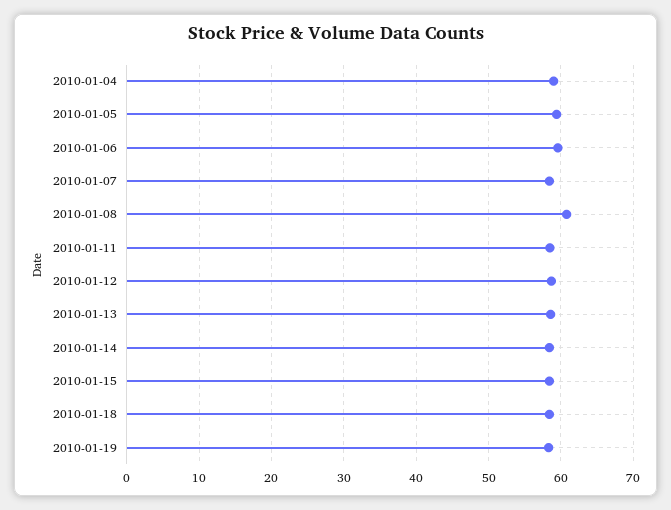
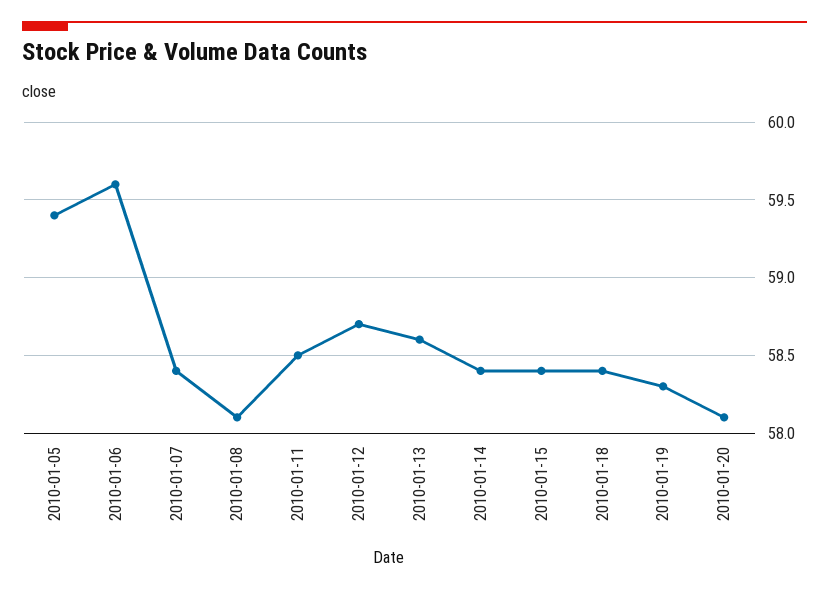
2010-01-04: 59 -> none
2010-01-08: 61 -> 58.1
2010-01-20: none -> 58.1

